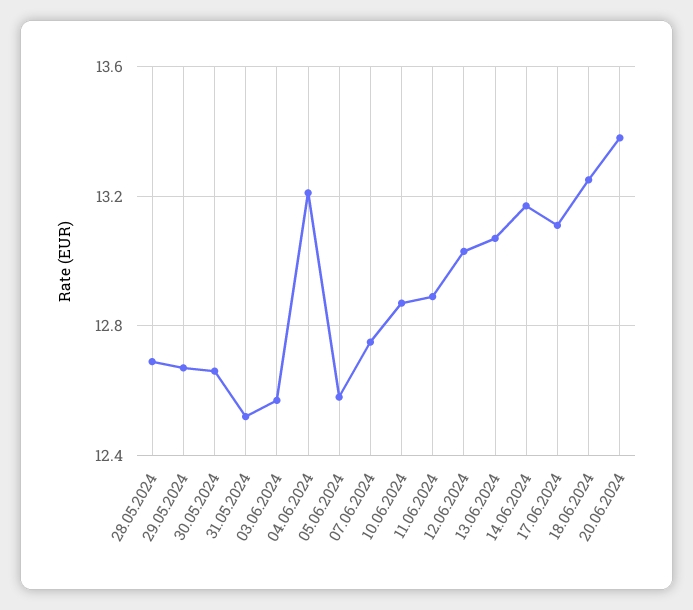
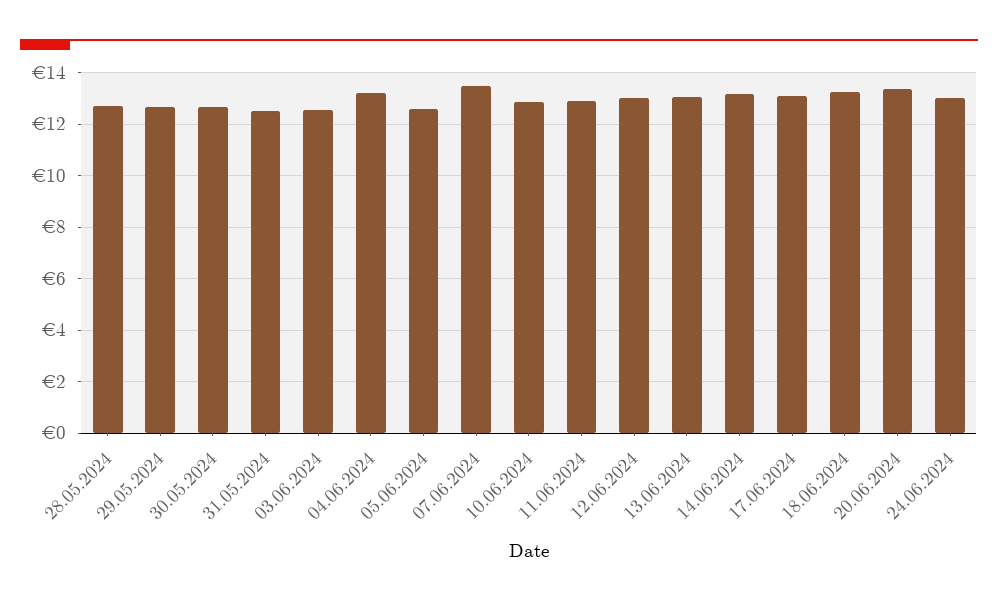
07.06.2024: 12.75 -> 13.5
24.06.2024: none -> 13

